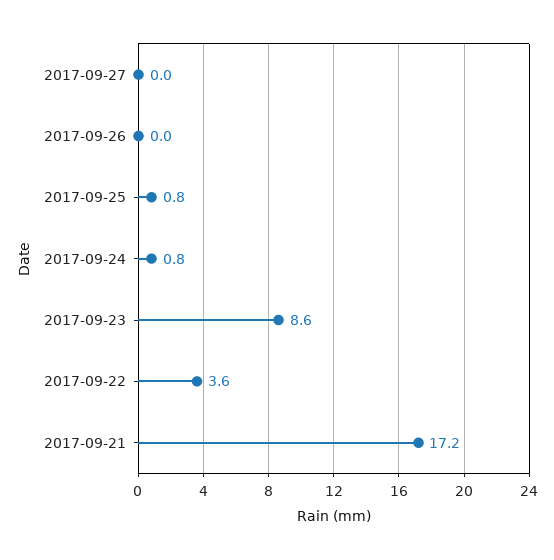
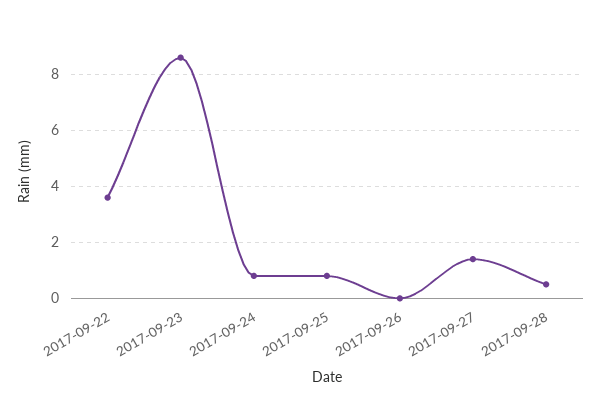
2017-09-27: 0 -> 1.5
2017-09-21: 17.2 -> none
2017-09-28: none -> 0.5

